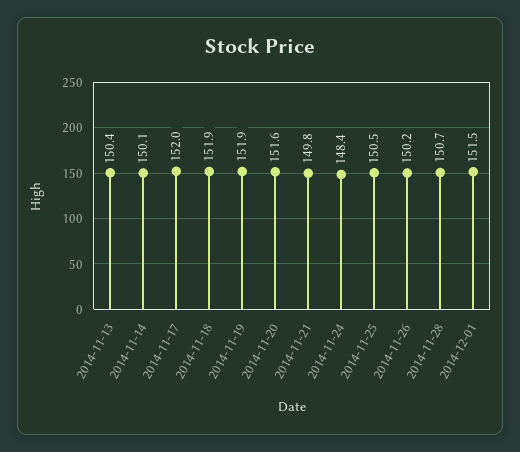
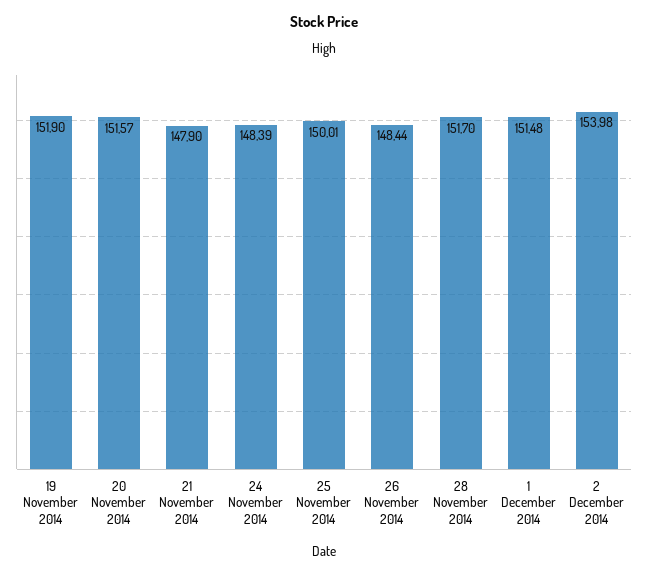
2014-11-13: 150.4 -> none
2014-11-14: 150.1 -> none
2014-11-17: 152 -> none
2014-11-18: 151.9 -> none
2014-11-21: 149.8 -> 147.9
2014-11-25: 150.5 -> 150.01
2014-11-26: 150.2 -> 148.44
2014-11-28: 150.7 -> 151.7
2 December 2014: none -> 153.98

